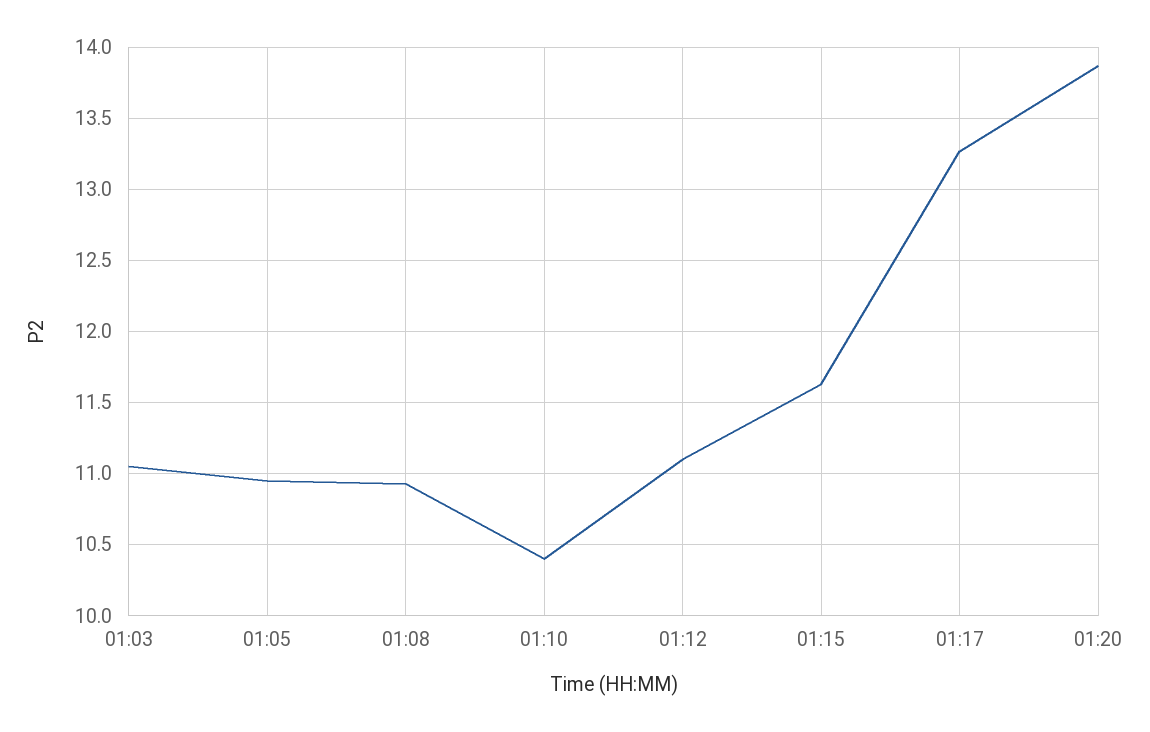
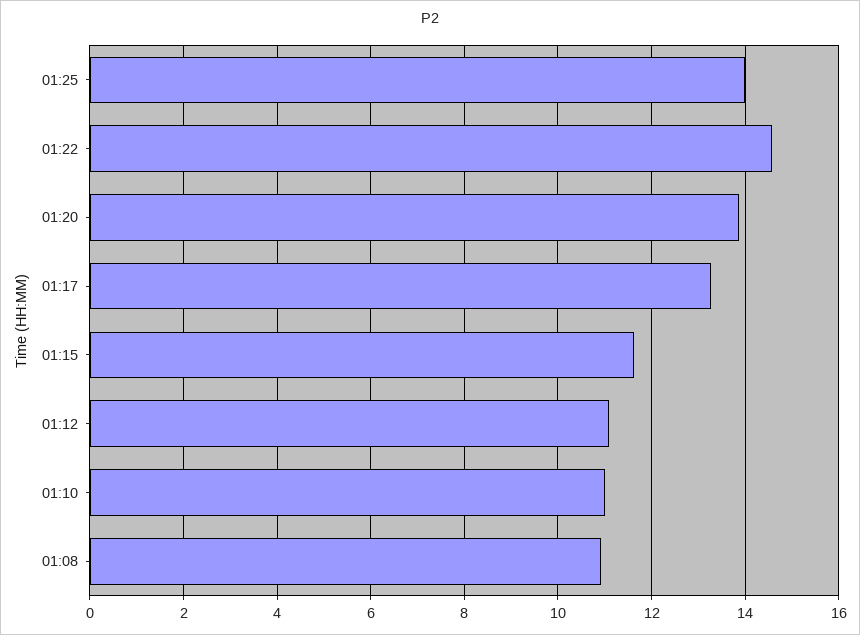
01:03: 11.05 -> none
01:05: 10.95 -> none
01:10: 10.4 -> 11
01:25: none -> 14
01:22: none -> 14.6

